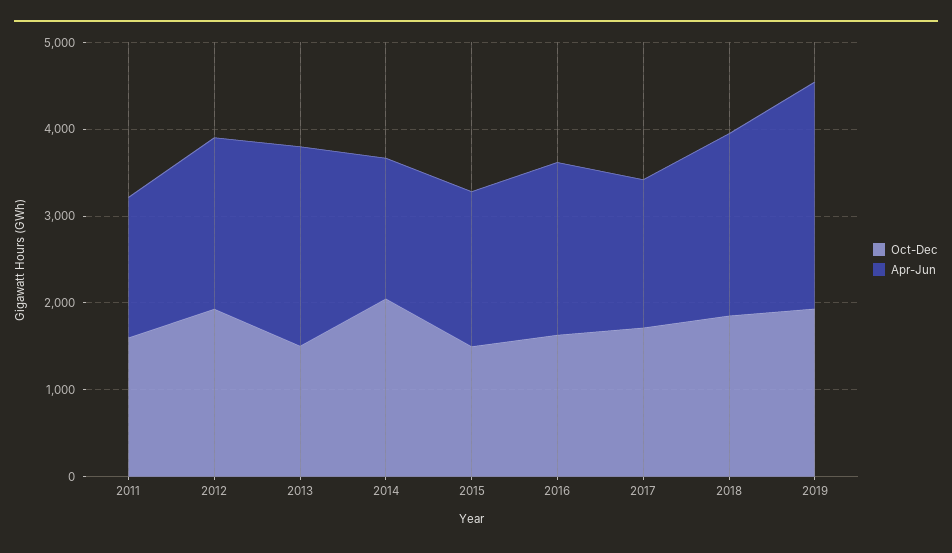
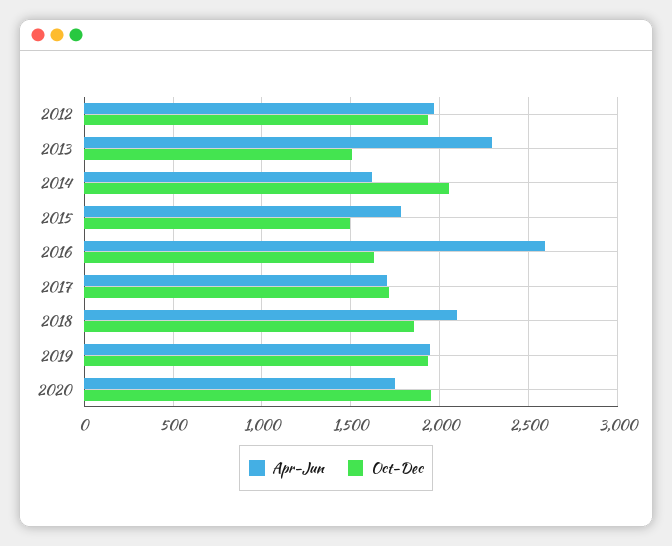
Oct-Dec, 2011: 1600 -> none
Apr-Jun, 2011: 1600 -> none
Apr-Jun, 2016: 2000 -> 2600
Apr-Jun, 2019: 2600 -> 1950
Apr-Jun, 2020: none -> 1750
Oct-Dec, 2020: none -> 1950

